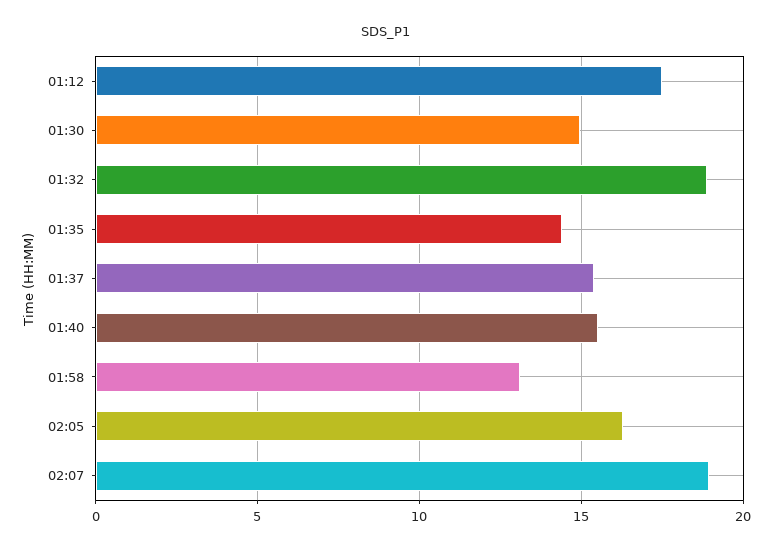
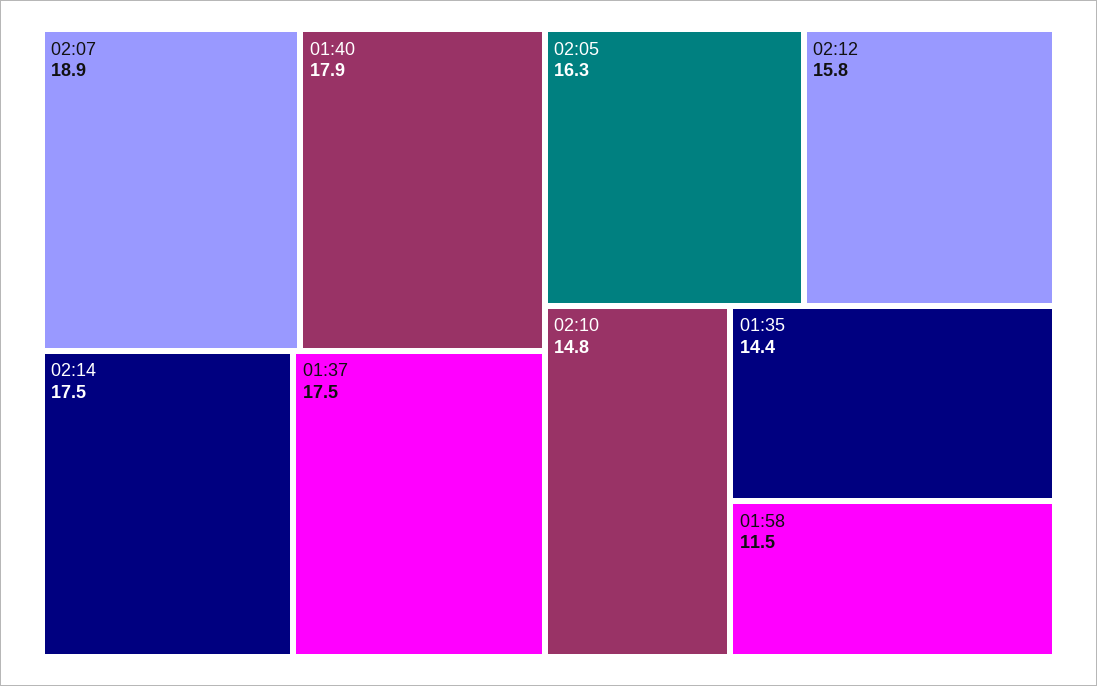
01:12: 17.5 -> none
01:30: 15 -> none
01:32: 19 -> none
01:37: 15.5 -> 17.5
01:40: 15.5 -> 17.9
01:58: 13 -> 11.5
02:14: none -> 17.5
02:12: none -> 15.8
02:10: none -> 14.8

